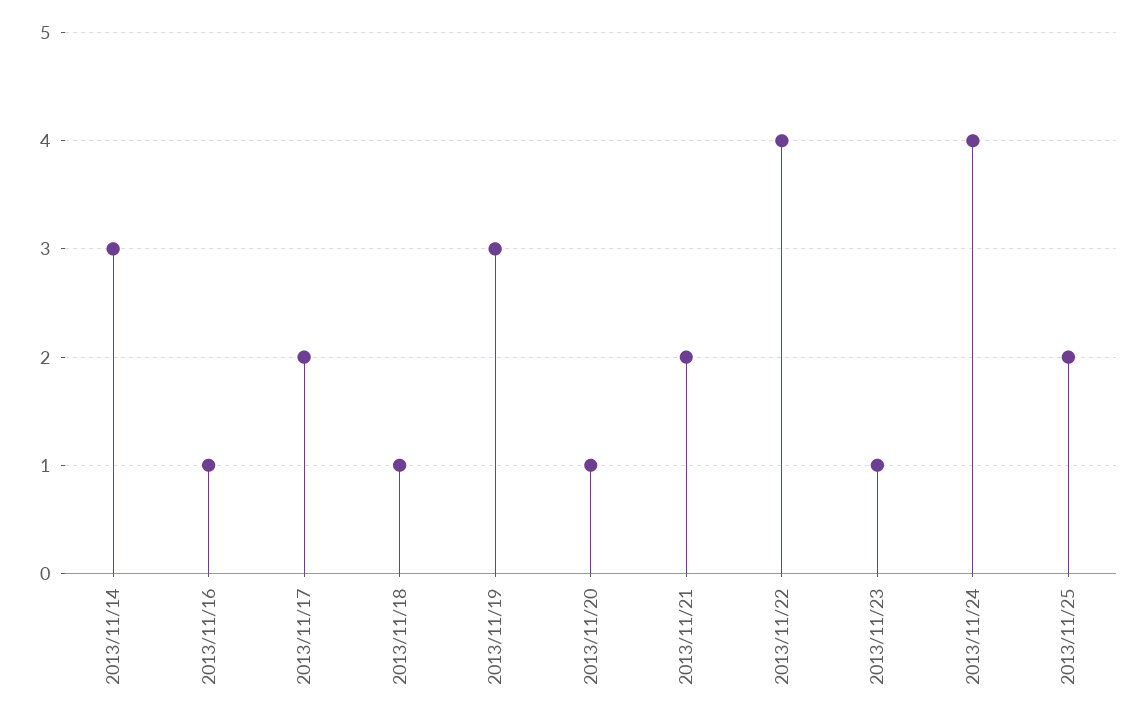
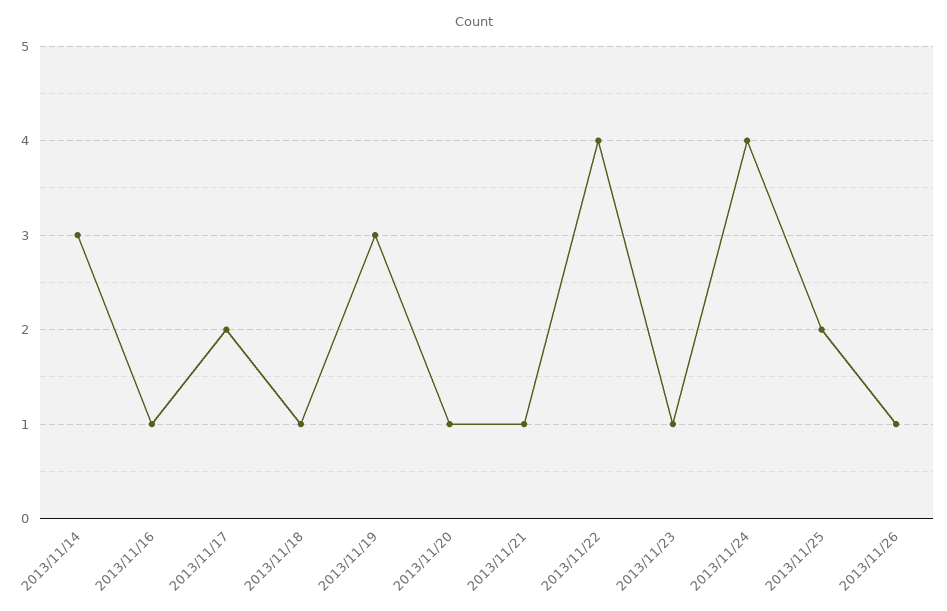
2013/11/21: 2 -> 1
2013/11/26: none -> 1

